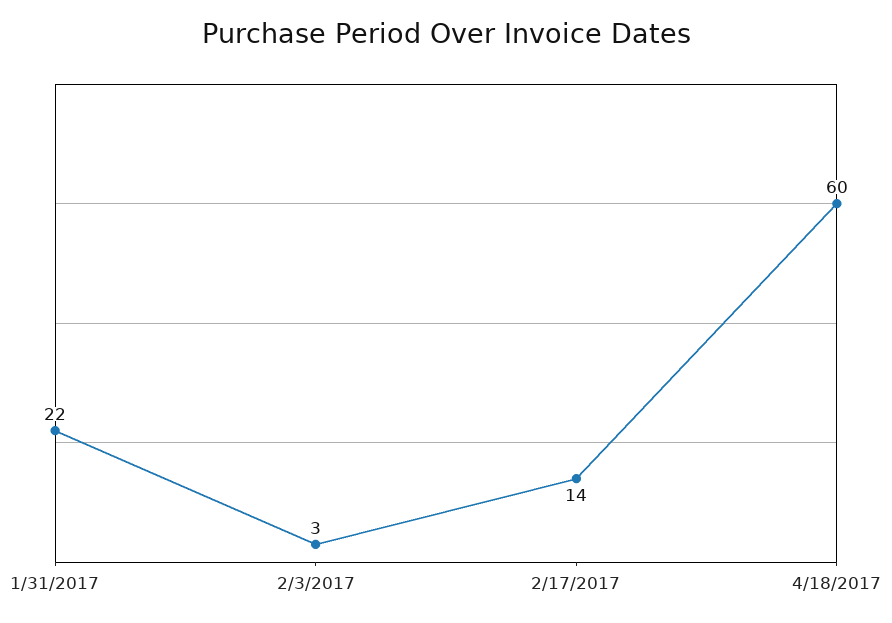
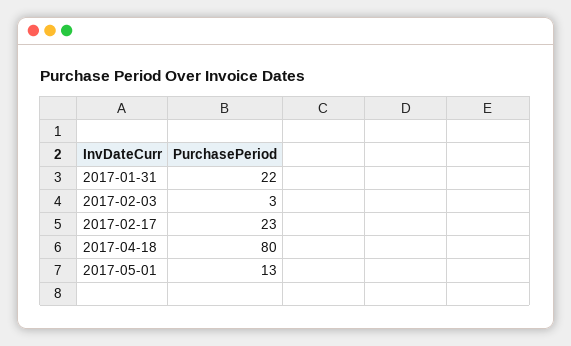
2/17/2017: 14 -> 23
4/18/2017: 60 -> 80
2017-05-01: none -> 13

